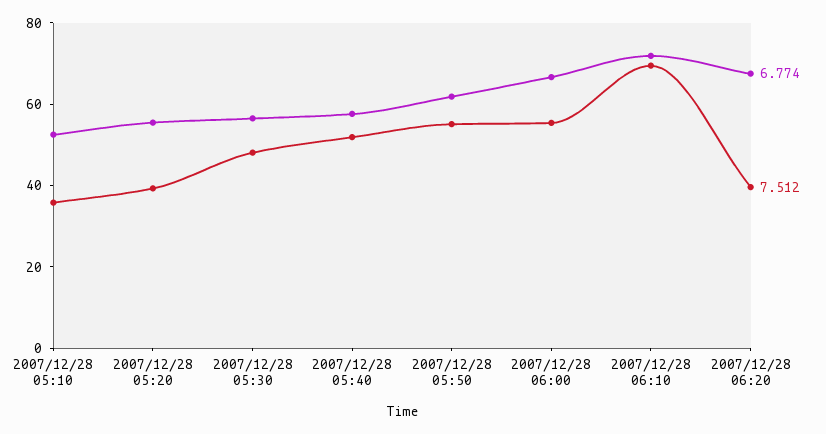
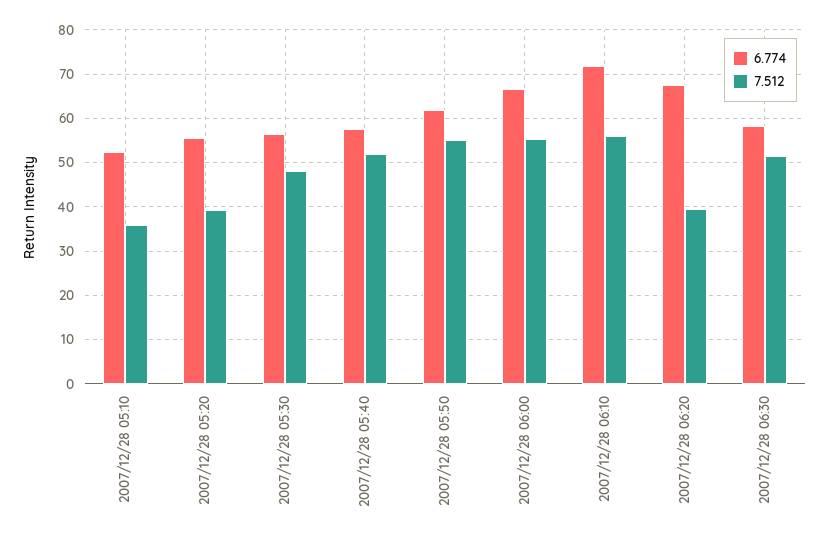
7.512, 2007/12/28 06:10: 70 -> 56
6.774, 2007/12/28 06:30: none -> 58
7.512, 2007/12/28 06:30: none -> 52

